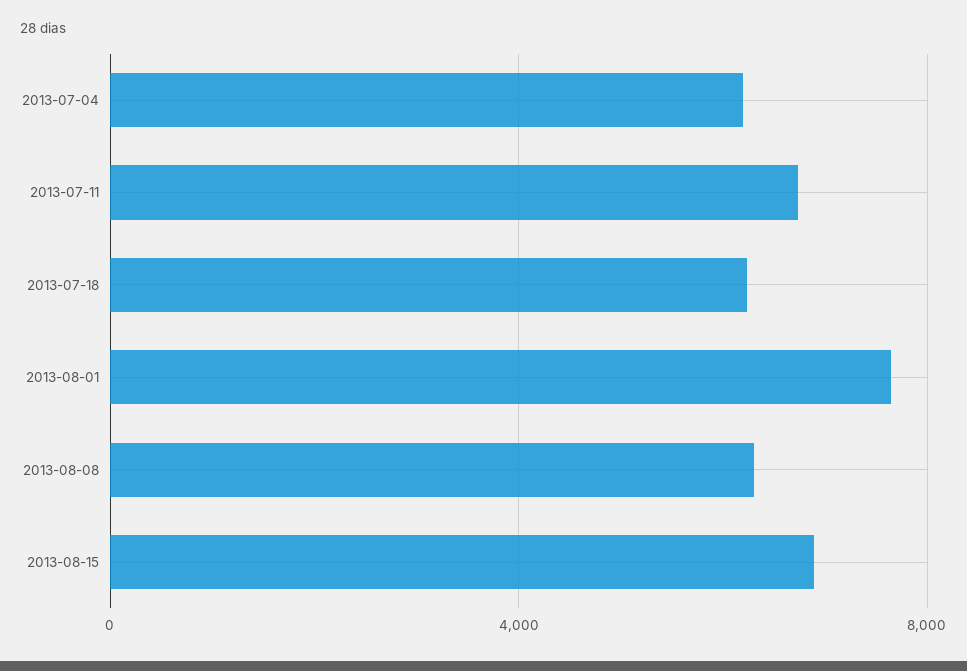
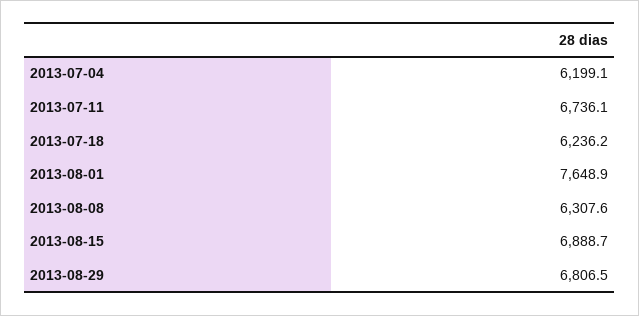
2013-08-29: none -> 6806.5

